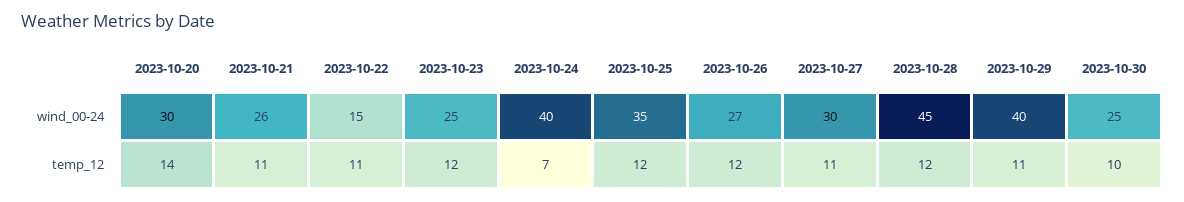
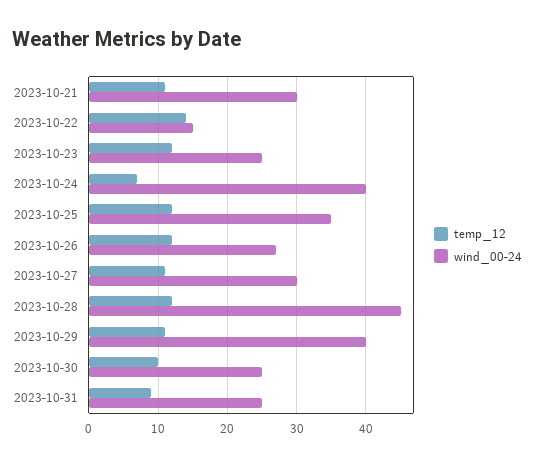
wind_00-24, 2023-10-20: 30 -> none
wind_00-24, 2023-10-21: 26 -> 30
temp_12, 2023-10-20: 14 -> none
temp_12, 2023-10-22: 11 -> 14
temp_12, 2023-10-31: none -> 9
wind_00-24, 2023-10-31: none -> 25

